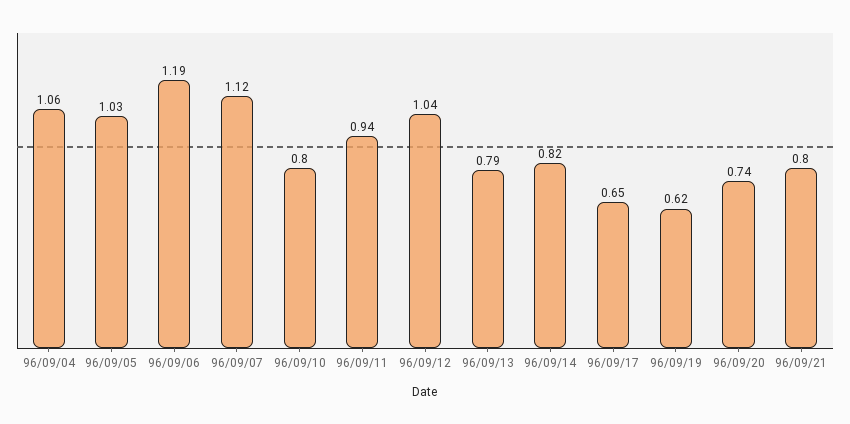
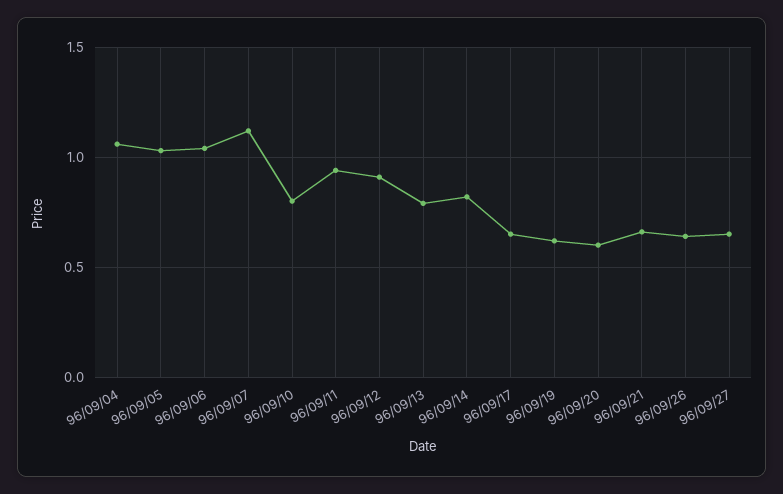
96/09/06: 1.19 -> 1.05
96/09/12: 1.04 -> 0.9
96/09/20: 0.74 -> 0.6
96/09/21: 0.8 -> 0.65
96/09/26: none -> 0.65
96/09/27: none -> 0.65

